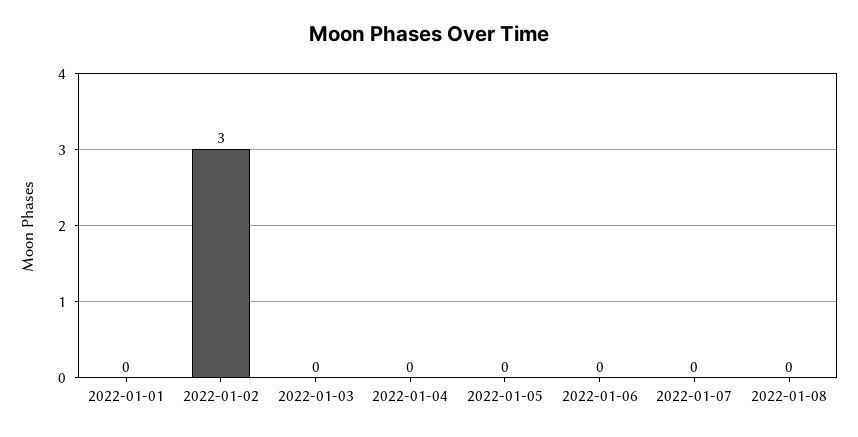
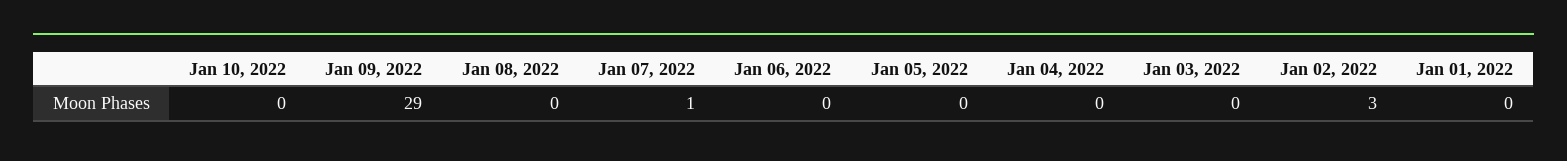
2022-01-07: 0 -> 1
Jan 10, 2022: none -> 0
Jan 09, 2022: none -> 29

